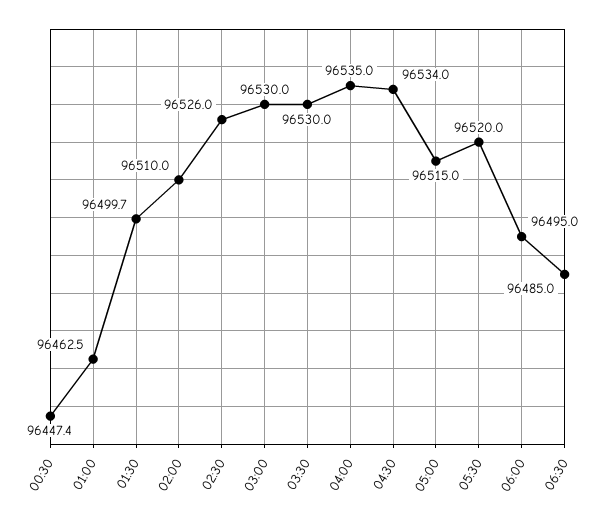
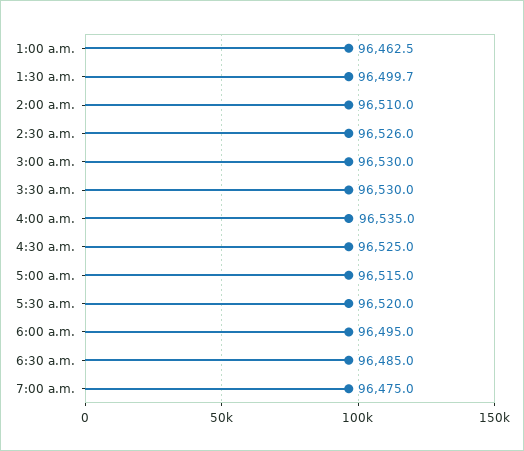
00:30: 96447.4 -> none
04:30: 96534 -> 96525
7:00 a.m.: none -> 96475

